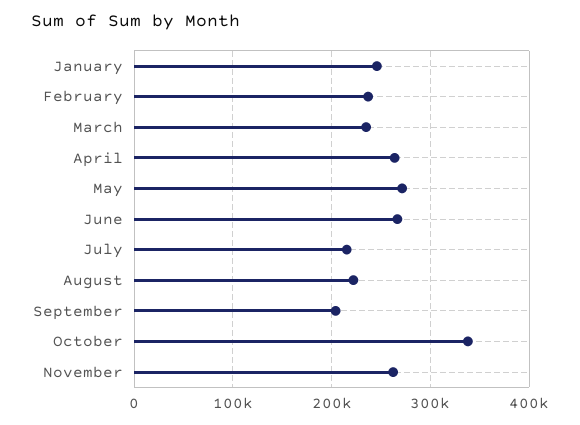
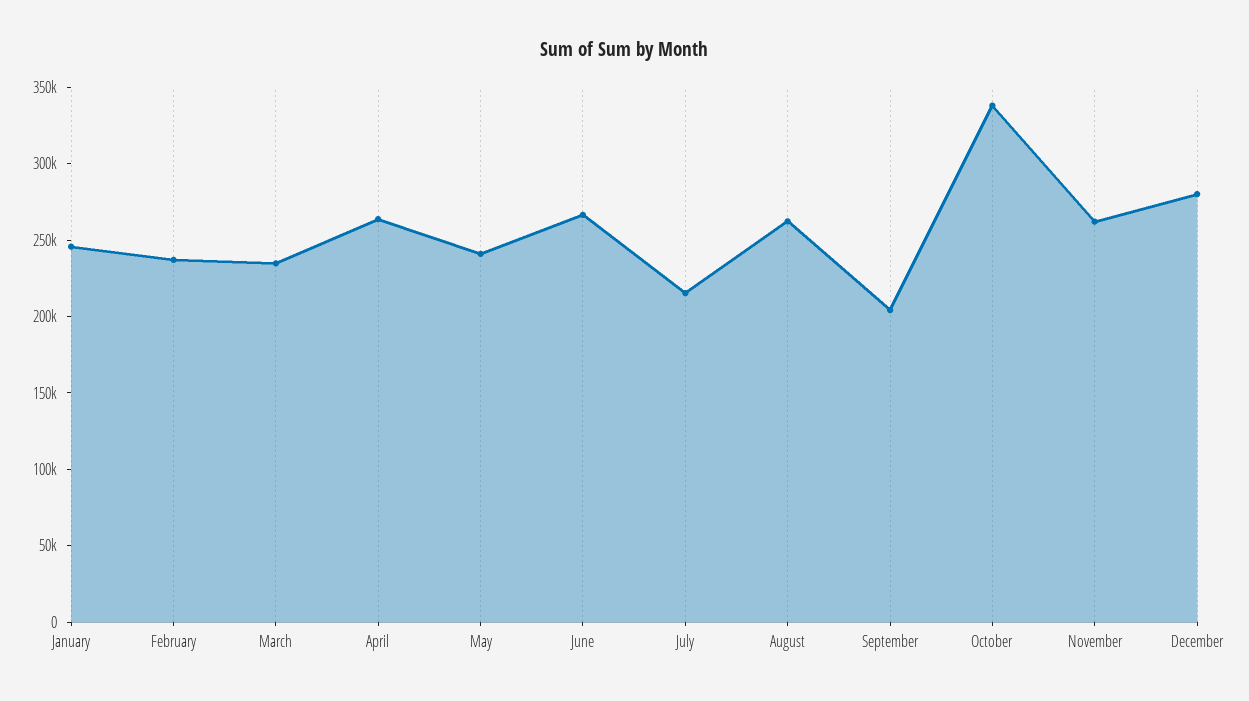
May: 270000 -> 240000
August: 220000 -> 260000
December: none -> 280000

